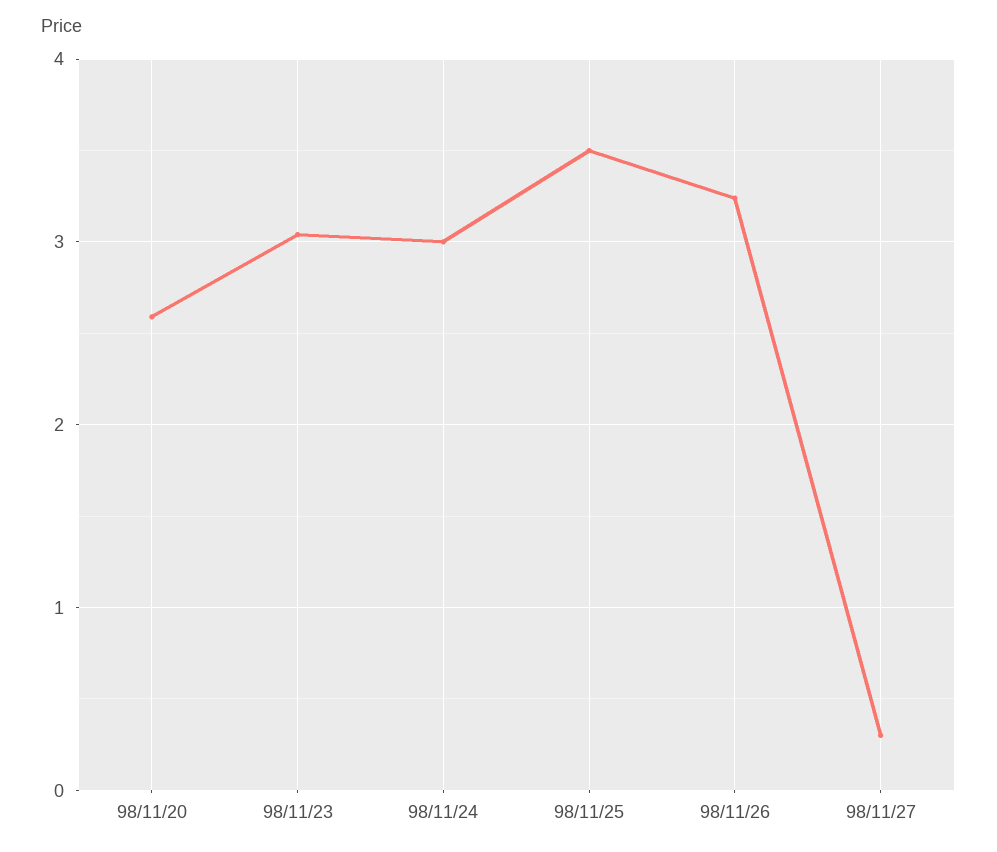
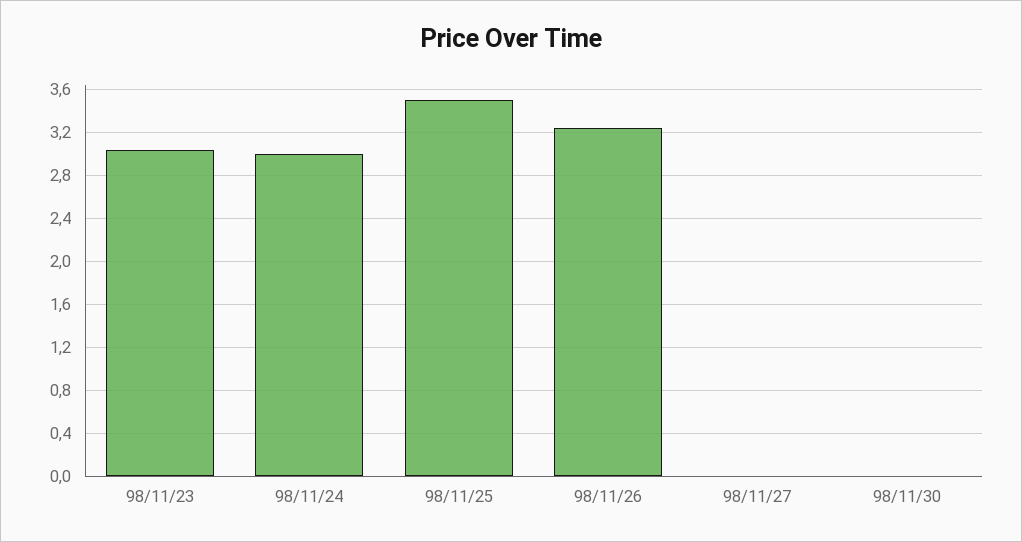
98/11/20: 2.6 -> none
98/11/27: 0.3 -> 0
98/11/30: none -> 0

